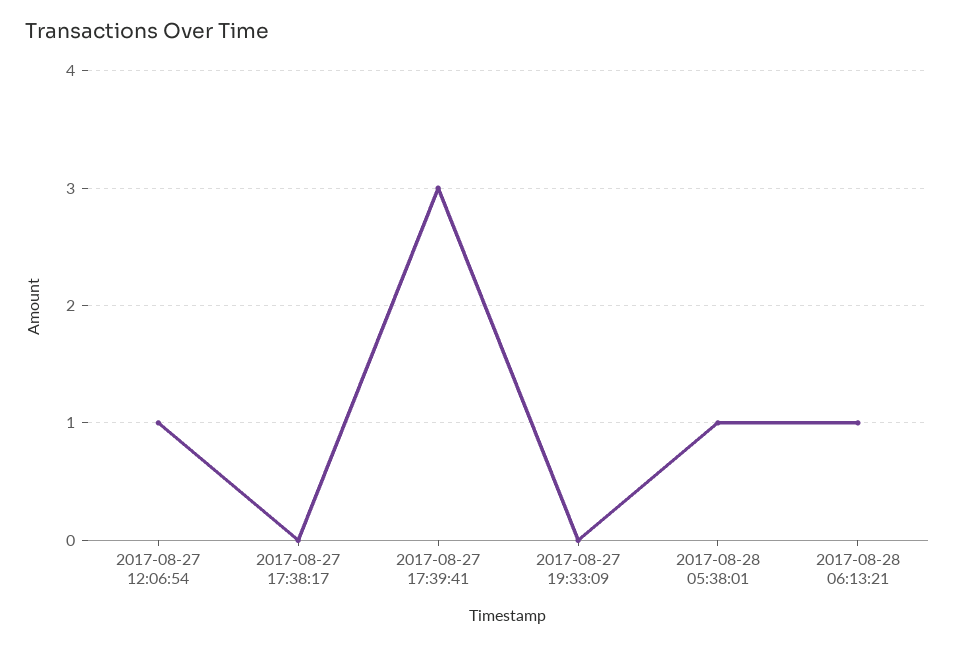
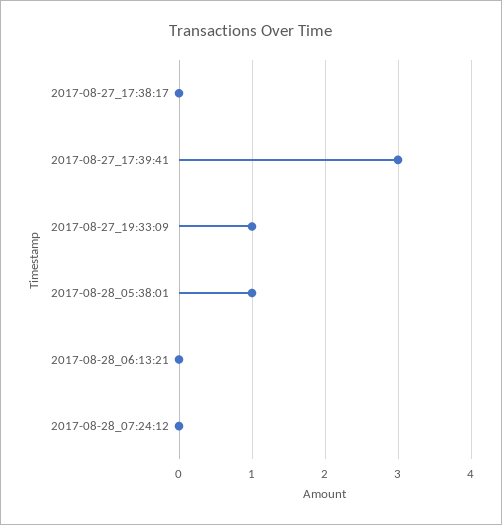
2017-08-27 12:06:54: 1 -> none
2017-08-27 19:33:09: 0 -> 1
2017-08-28 06:13:21: 1 -> 0
2017-08-28_07:24:12: none -> 0

